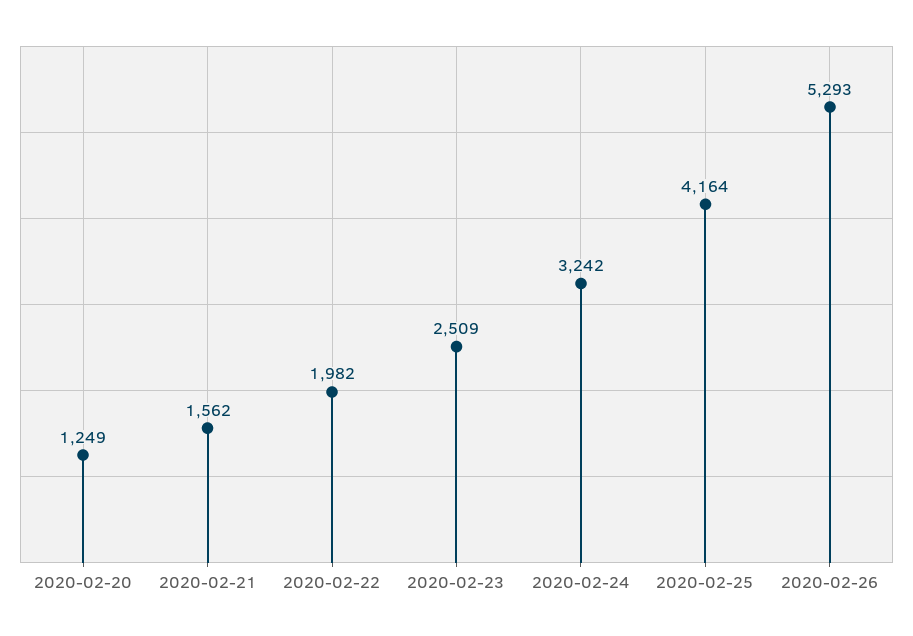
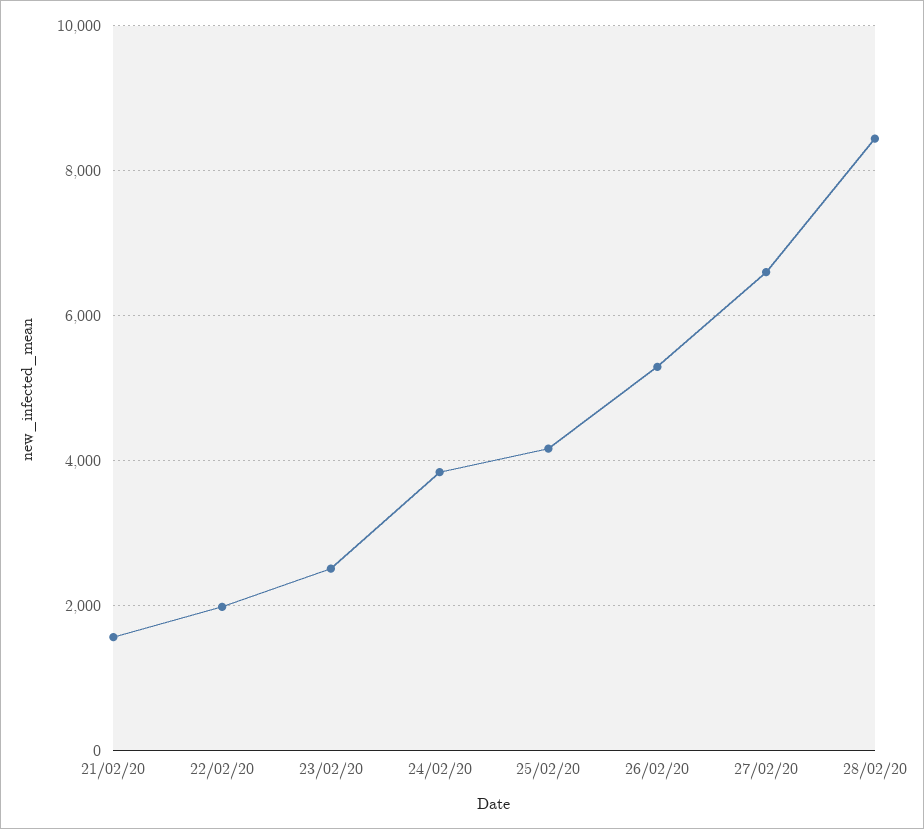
2020-02-20: 1249 -> none
2020-02-24: 3242 -> 3800
27/02/20: none -> 6600
28/02/20: none -> 8400

